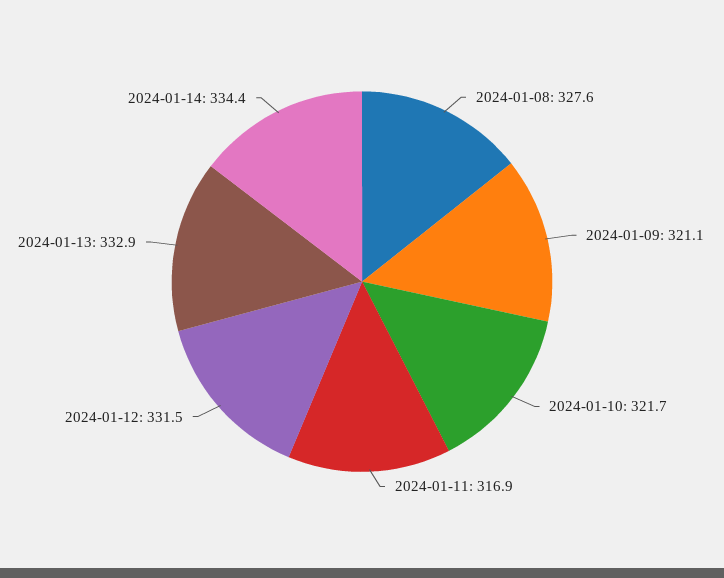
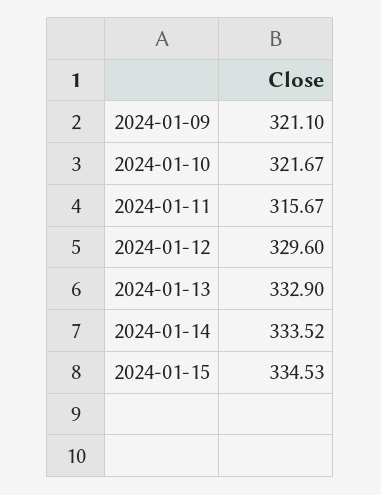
2024-01-08: 327.6 -> none
2024-01-11: 316.9 -> 315.67
2024-01-12: 331.5 -> 329.6
2024-01-14: 334.4 -> 333.52
2024-01-15: none -> 334.53

